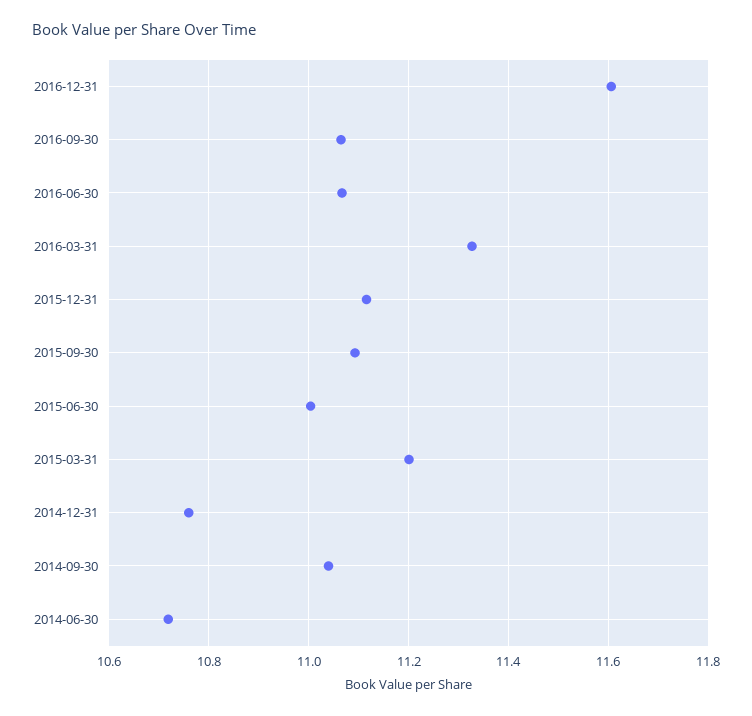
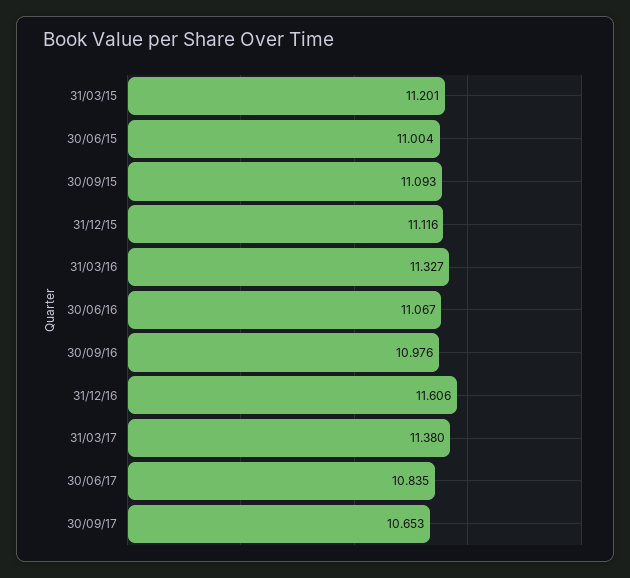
2016-09-30: 11.06 -> 10.976
2014-12-31: 10.76 -> none
2014-09-30: 11.04 -> none
2014-06-30: 10.72 -> none
31/03/17: none -> 11.38
30/06/17: none -> 10.835
30/09/17: none -> 10.653

